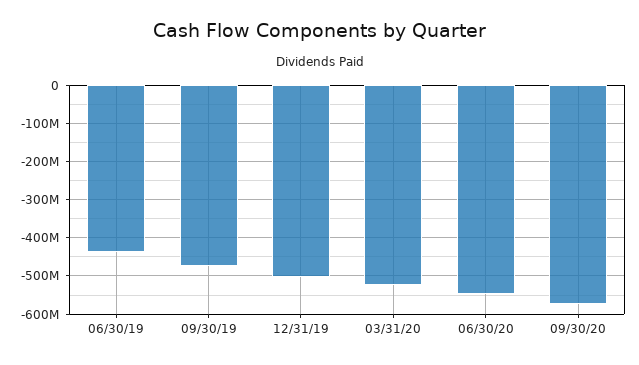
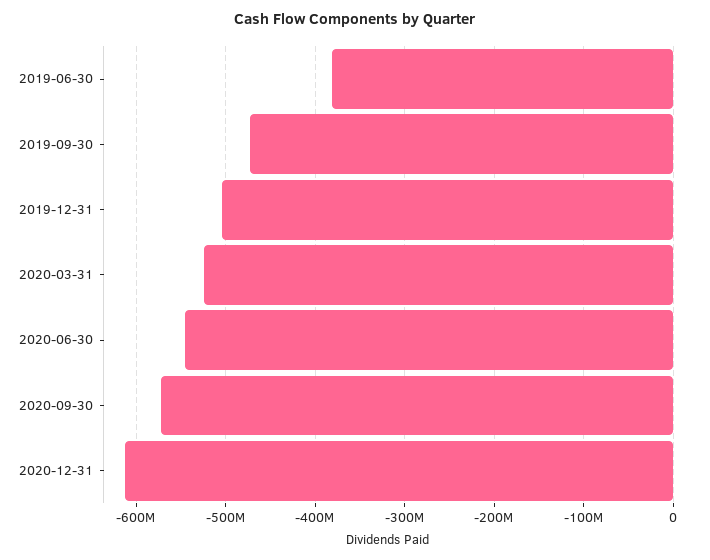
06/30/19: -440000000 -> -380000000
2020-12-31: none -> -610000000

